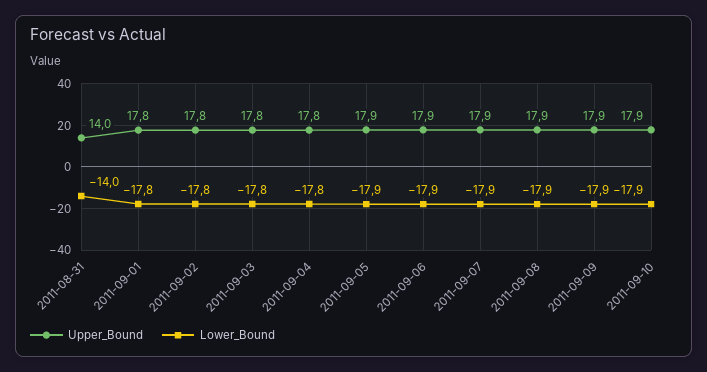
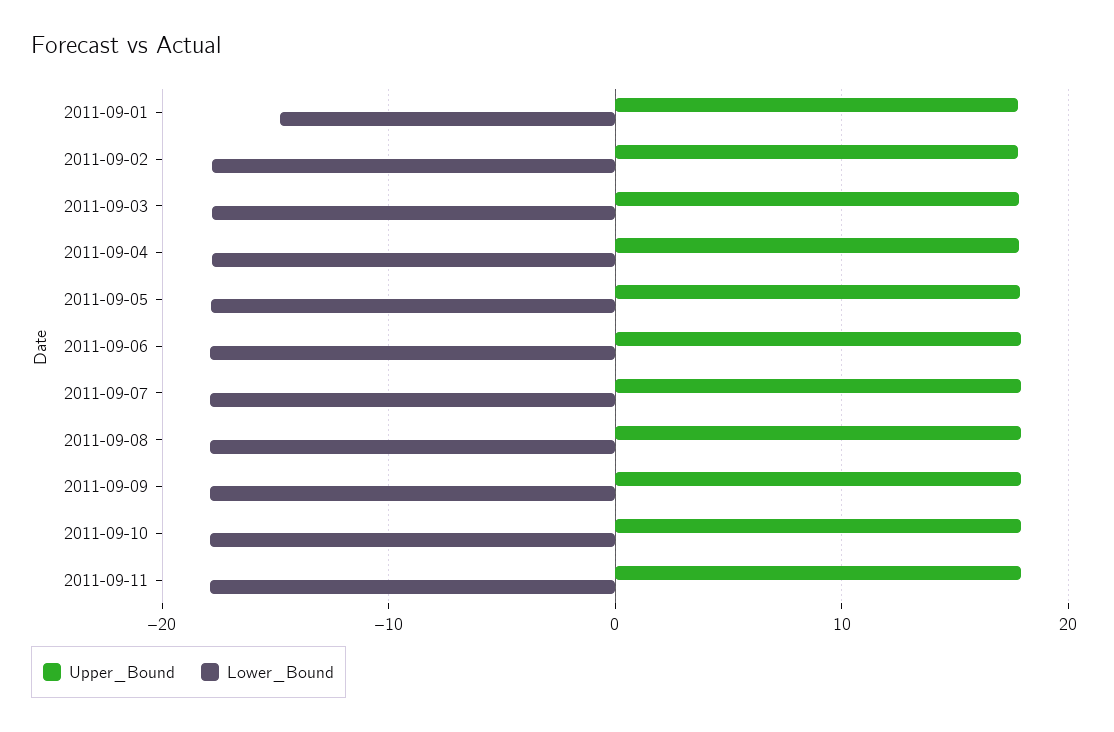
Upper_Bound, 2011-08-31: 14 -> none
Lower_Bound, 2011-08-31: -14 -> none
Lower_Bound, 2011-09-01: -17.8 -> -15
Upper_Bound, 2011-09-11: none -> 18
Lower_Bound, 2011-09-11: none -> -18

